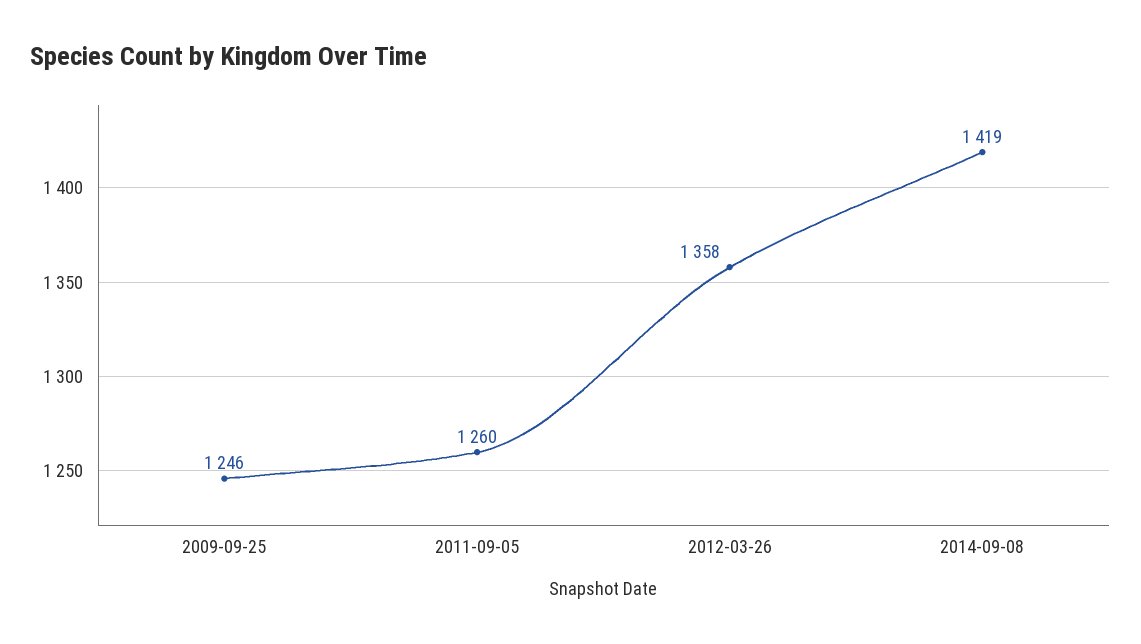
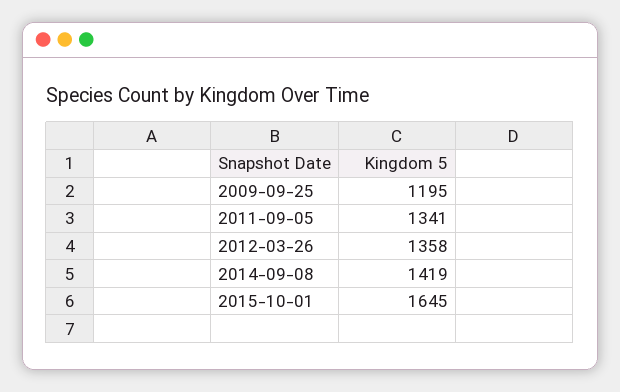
2009-09-25: 1246 -> 1195
2011-09-05: 1260 -> 1341
2015-10-01: none -> 1645

